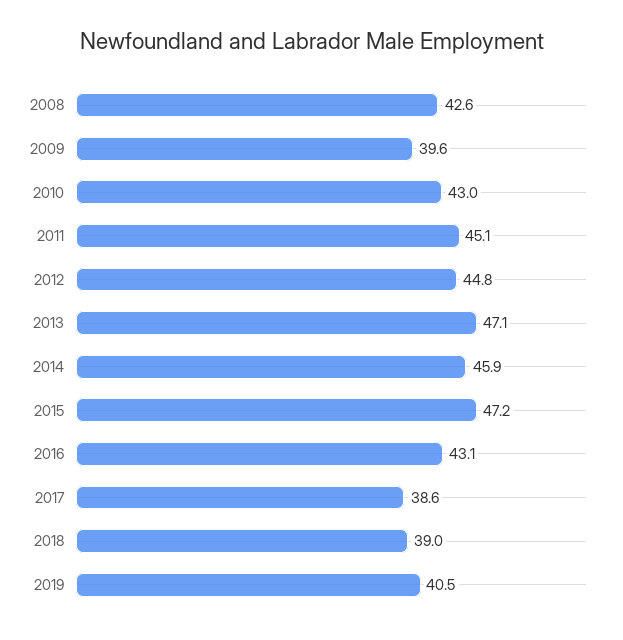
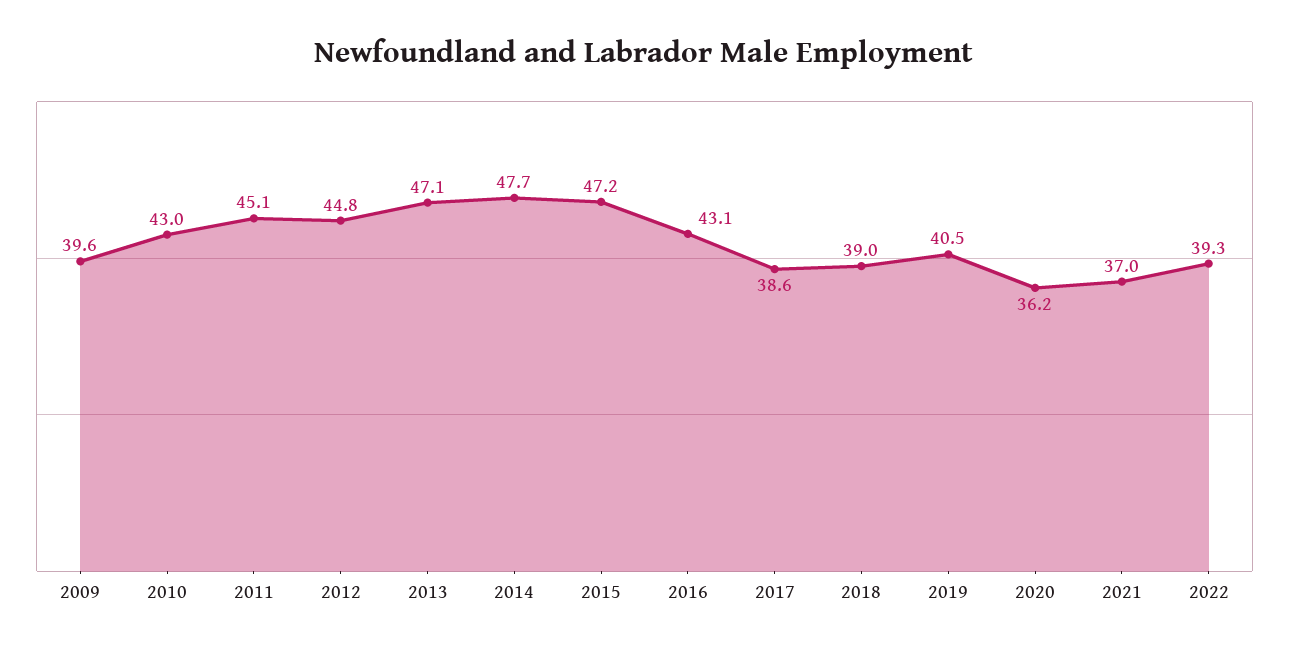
2008: 42.6 -> none
2014: 45.9 -> 47.7
2020: none -> 36.2
2021: none -> 37
2022: none -> 39.3

